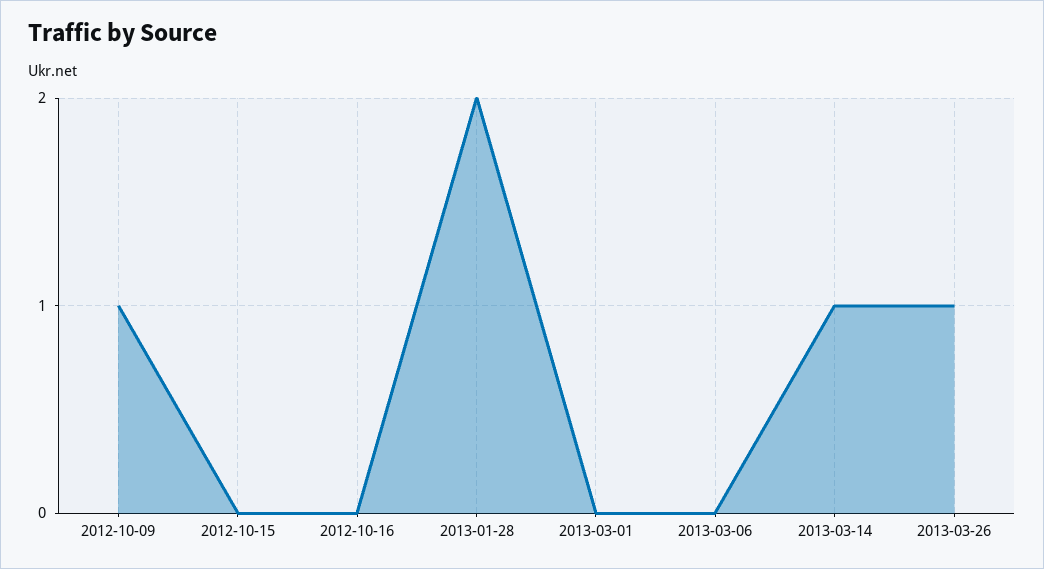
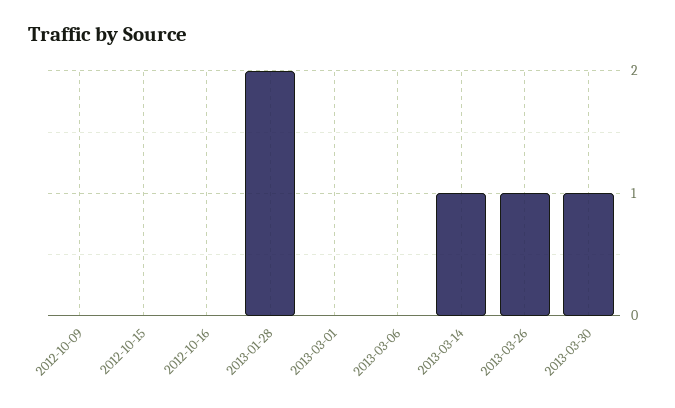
2012-10-09: 1 -> 0
2013-03-30: none -> 1

